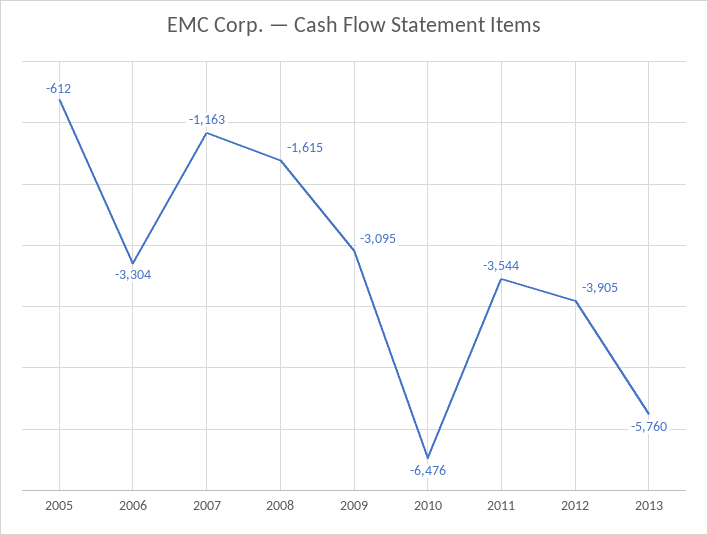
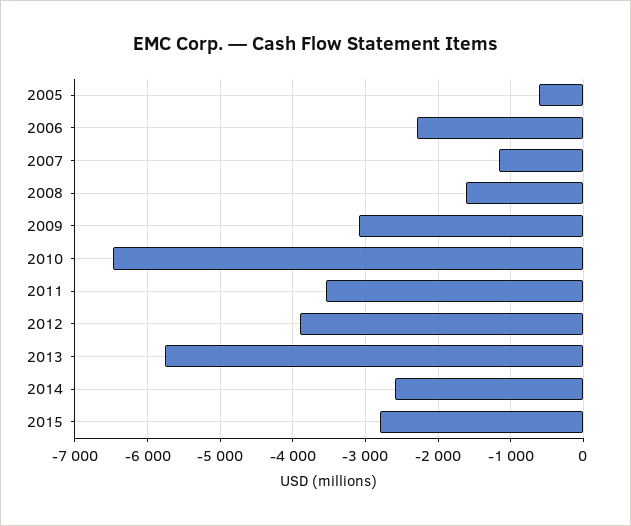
2006: -3304 -> -2300
2014: none -> -2600
2015: none -> -2800

